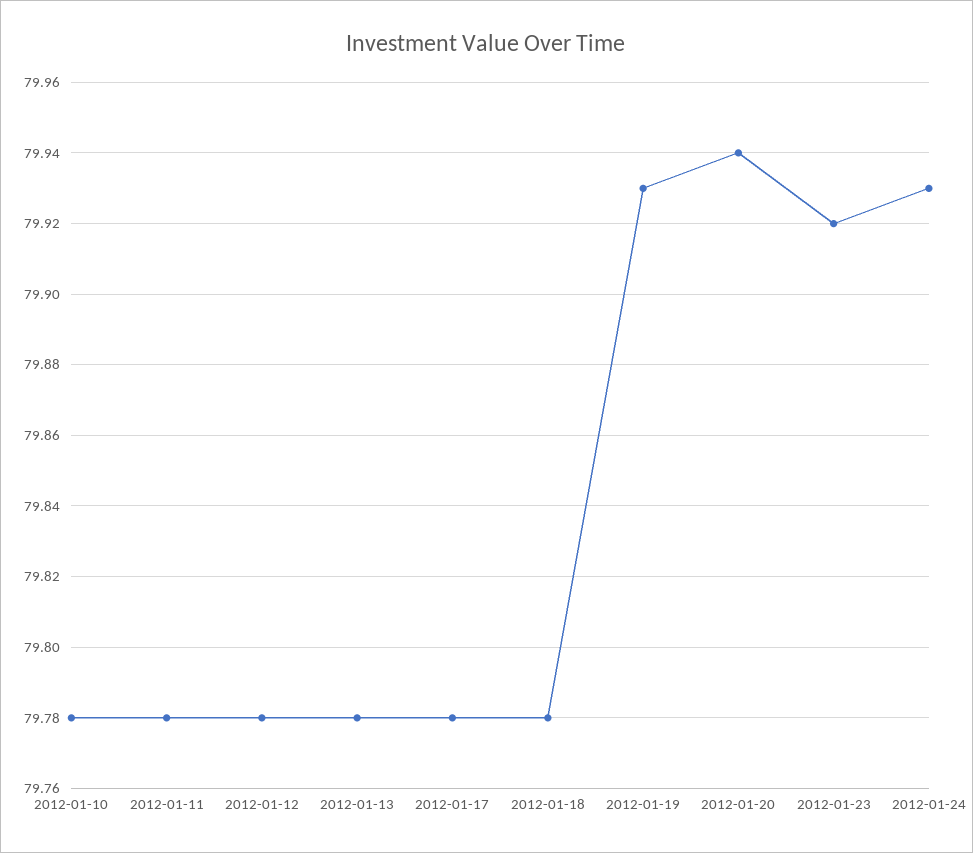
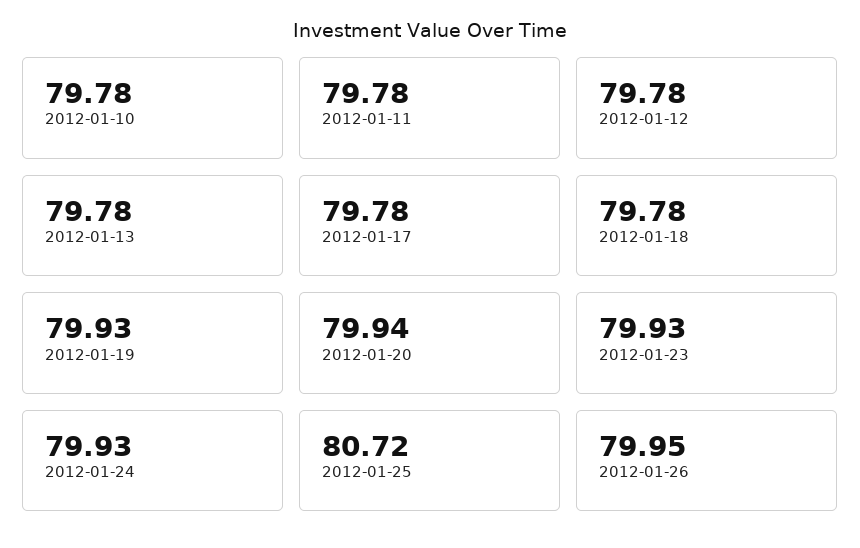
2012-01-23: 79.92 -> 79.93
2012-01-25: none -> 80.72
2012-01-26: none -> 79.95

